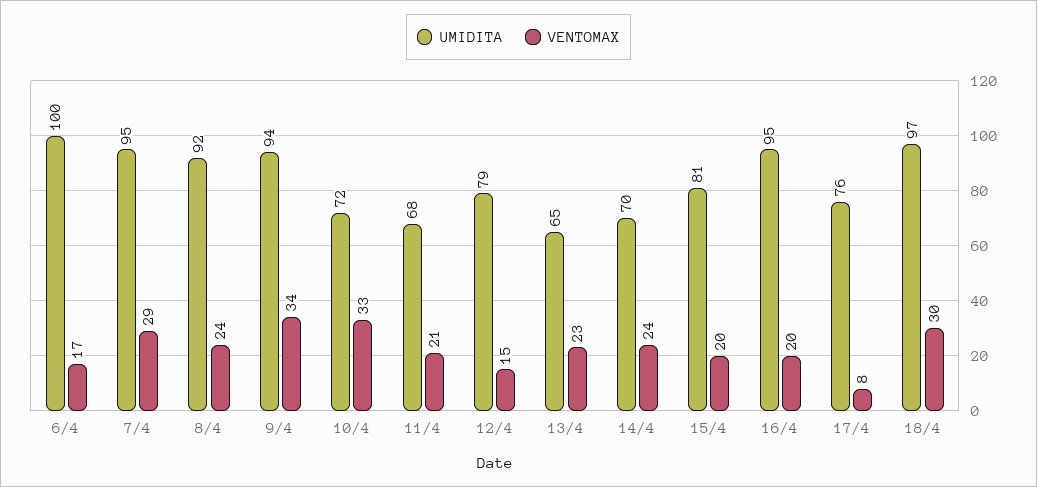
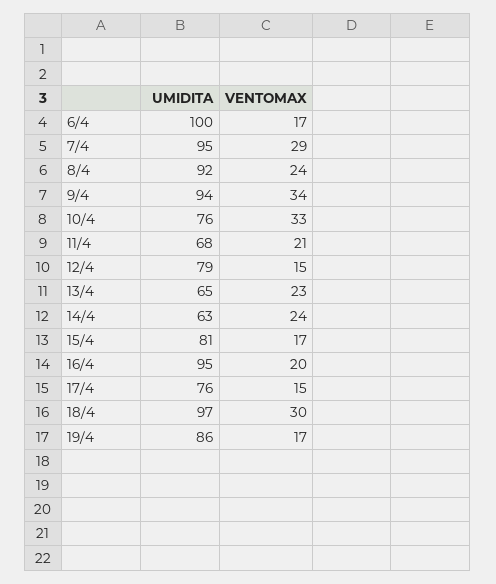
UMIDITA, 10/4: 72 -> 76
UMIDITA, 14/4: 70 -> 63
VENTOMAX, 15/4: 20 -> 17
VENTOMAX, 17/4: 8 -> 15
UMIDITA, 19/4: none -> 86
VENTOMAX, 19/4: none -> 17

